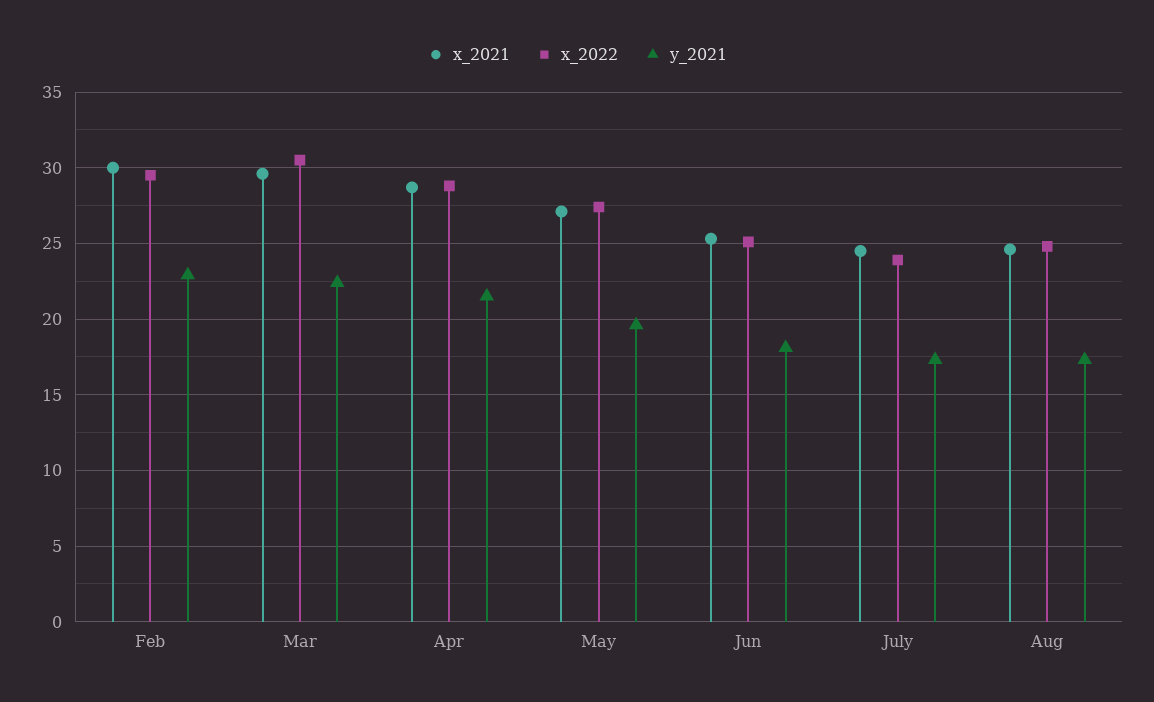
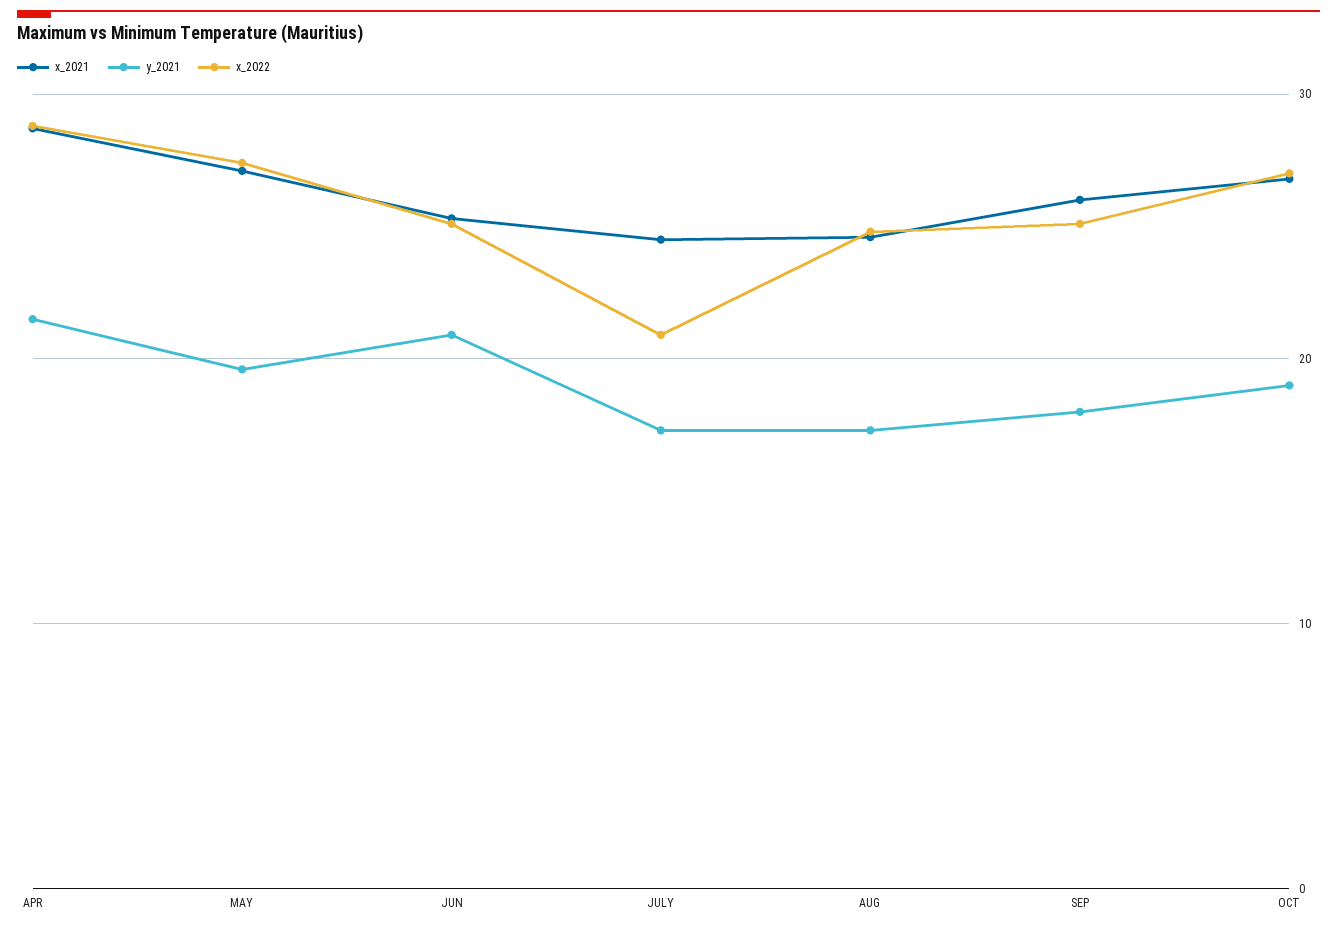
x_2021, Feb: 30 -> none
x_2022, Feb: 29.5 -> none
y_2021, Feb: 23 -> none
x_2021, Mar: 29.5 -> none
x_2022, Mar: 30.5 -> none
y_2021, Mar: 22.5 -> none
y_2021, Jun: 18 -> 21
x_2022, July: 24 -> 21
x_2021, SEP: none -> 26
y_2021, SEP: none -> 18
x_2022, SEP: none -> 25
x_2021, OCT: none -> 27
y_2021, OCT: none -> 19
x_2022, OCT: none -> 27

